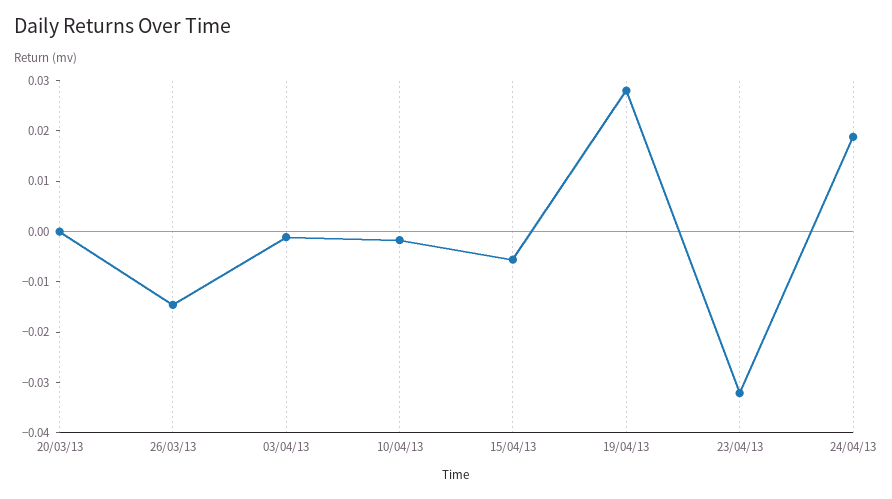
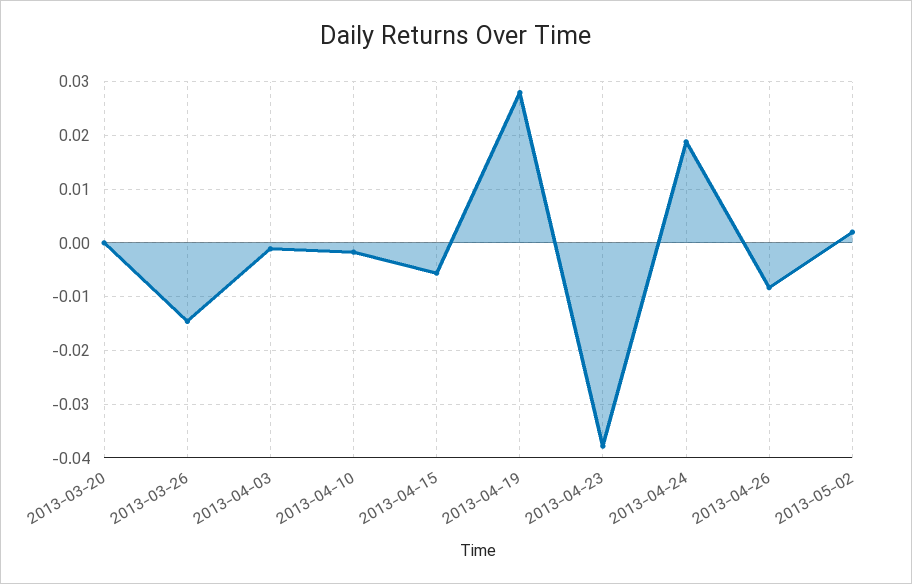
23/04/13: -0.032 -> -0.038
2013-04-26: none -> -0.008
2013-05-02: none -> 0.002

